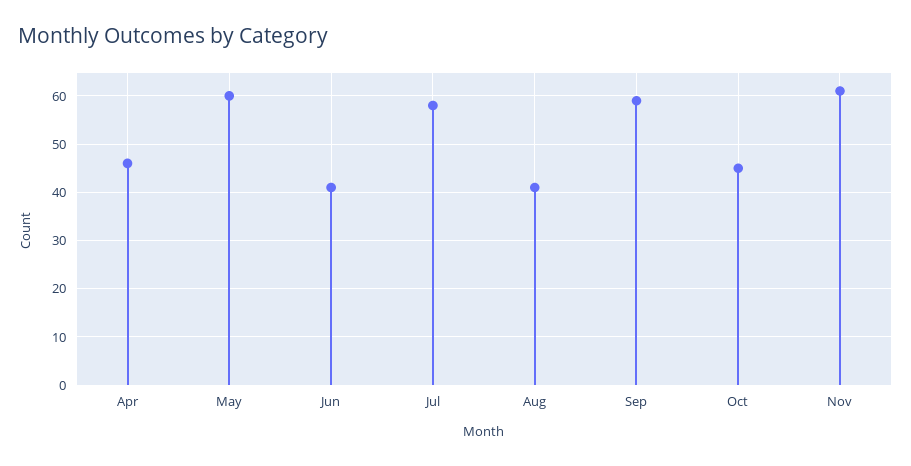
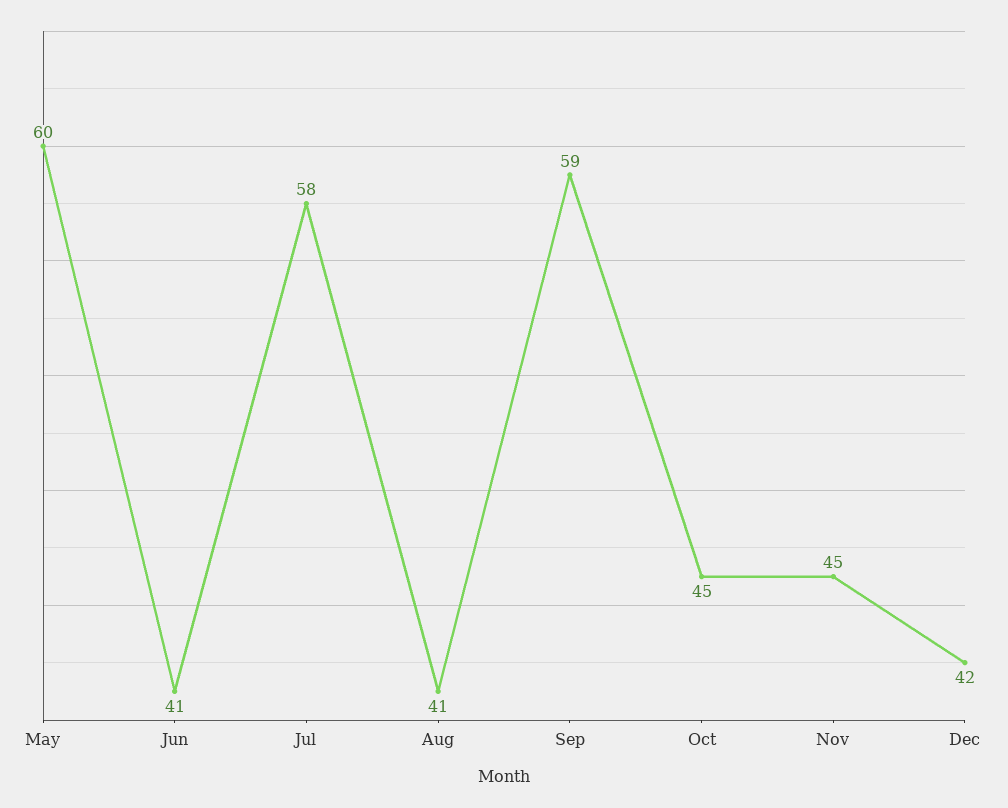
Apr: 45 -> none
Nov: 60 -> 45
Dec: none -> 42

